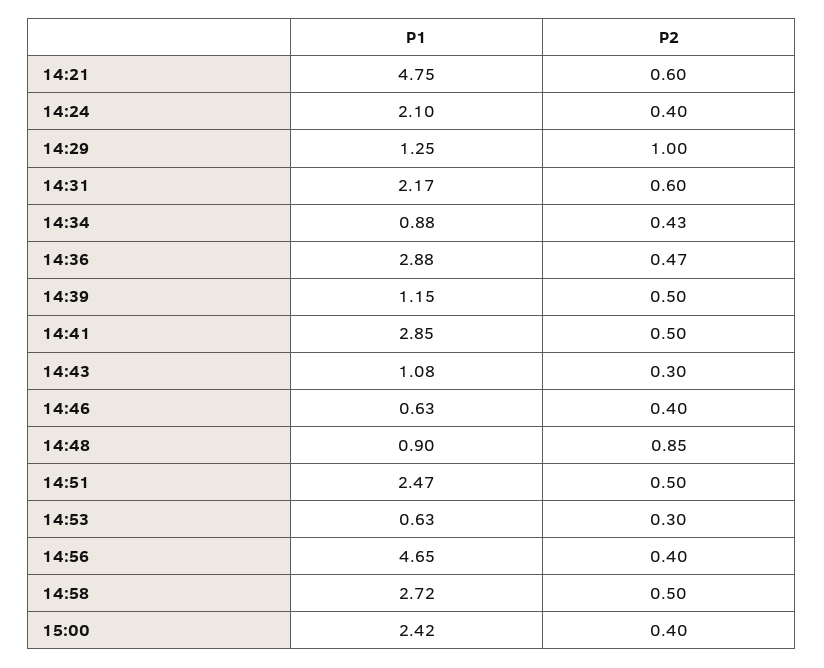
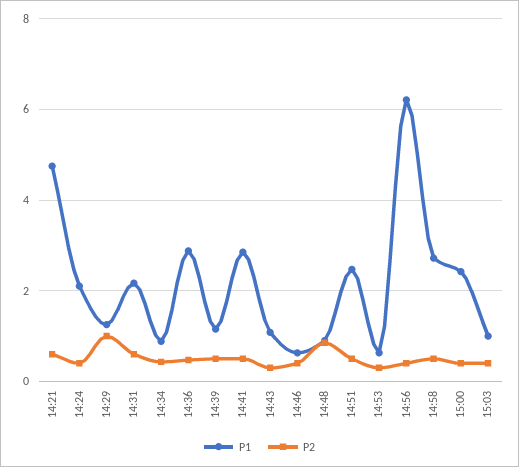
P1, 14:56: 4.65 -> 6.2
P1, 15:03: none -> 1
P2, 15:03: none -> 0.4

